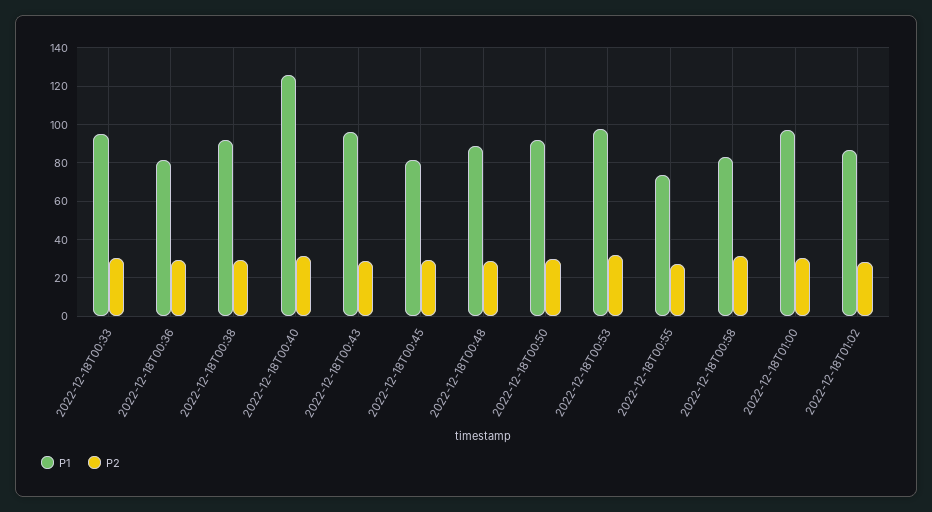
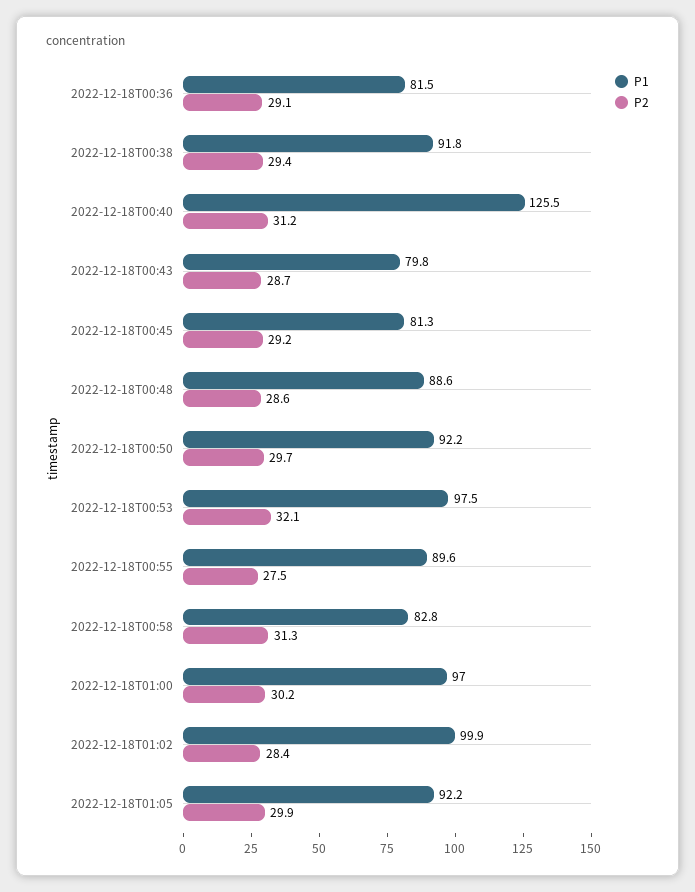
P1, 2022-12-18T00:33: 95 -> none
P2, 2022-12-18T00:33: 30 -> none
P1, 2022-12-18T00:43: 95 -> 79.8
P1, 2022-12-18T00:55: 75 -> 89.6
P1, 2022-12-18T01:02: 85 -> 99.9
P1, 2022-12-18T01:05: none -> 92.2
P2, 2022-12-18T01:05: none -> 29.9

